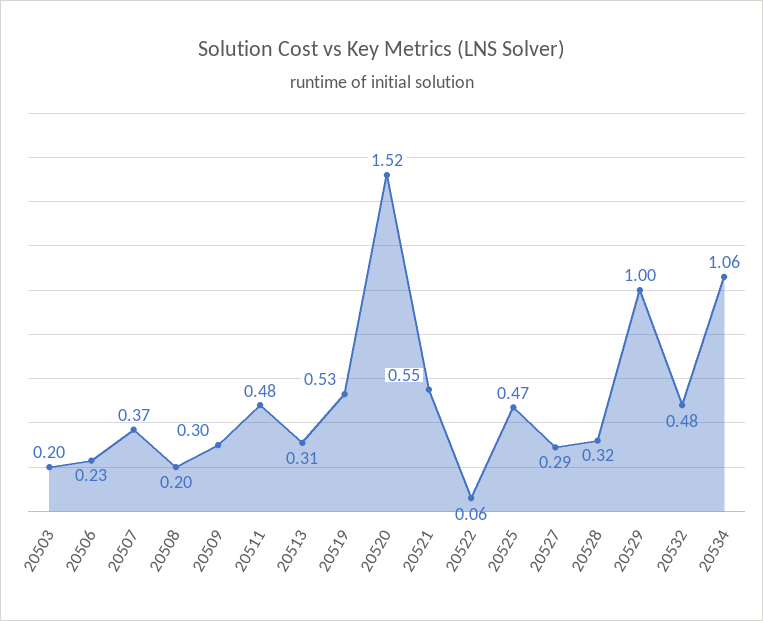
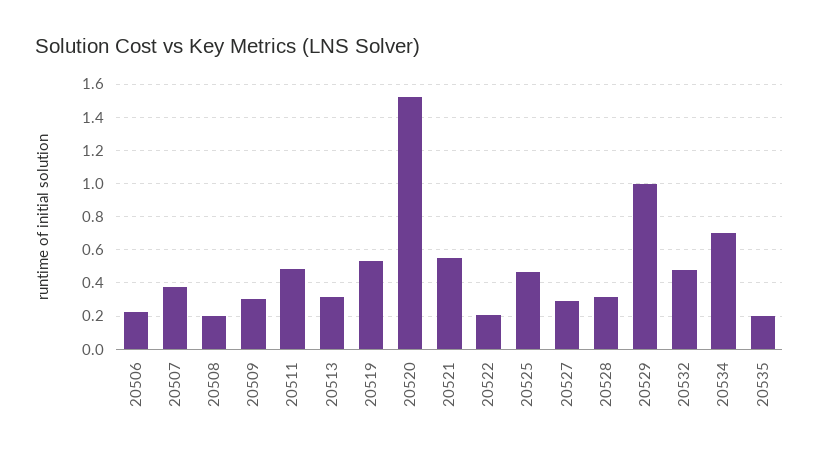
20503: 0.2 -> none
20522: 0.06 -> 0.2
20534: 1.06 -> 0.7
20535: none -> 0.2

